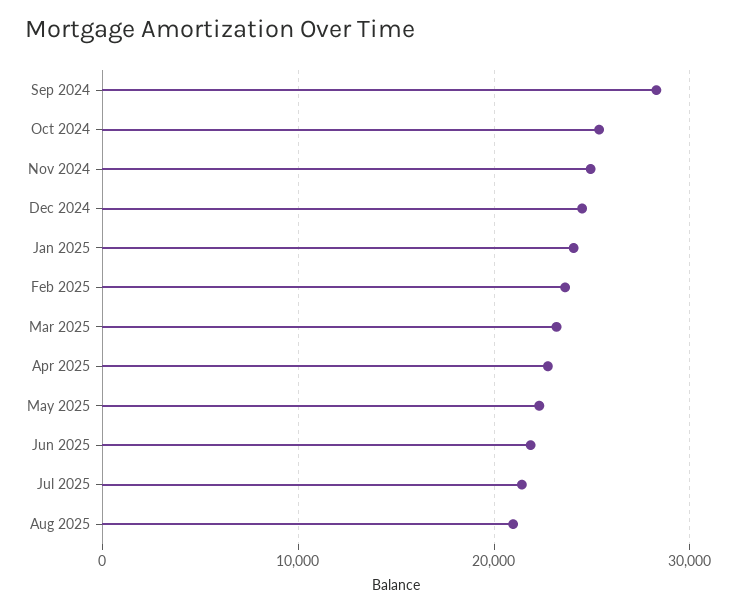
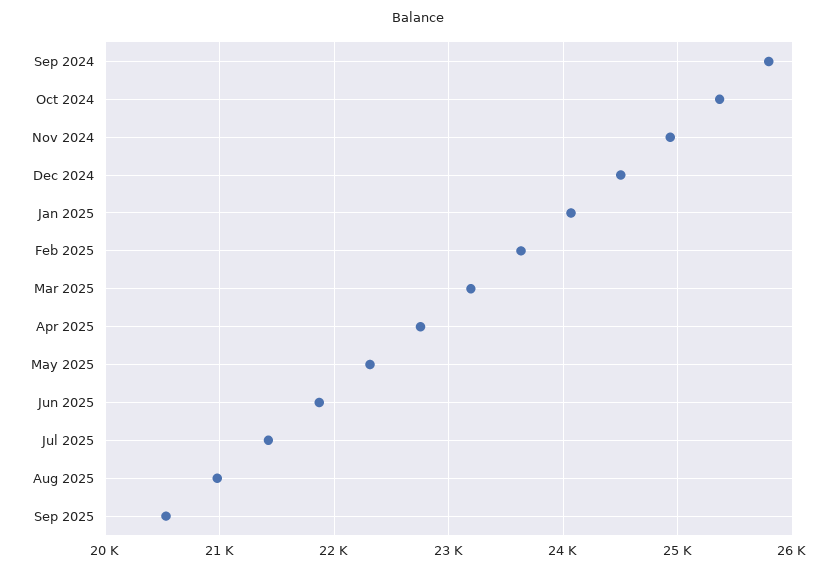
Sep 2024: 28000 -> 25800
Sep 2025: none -> 20500

